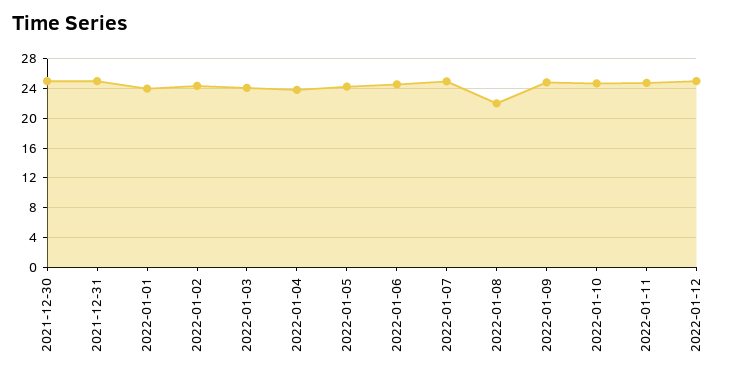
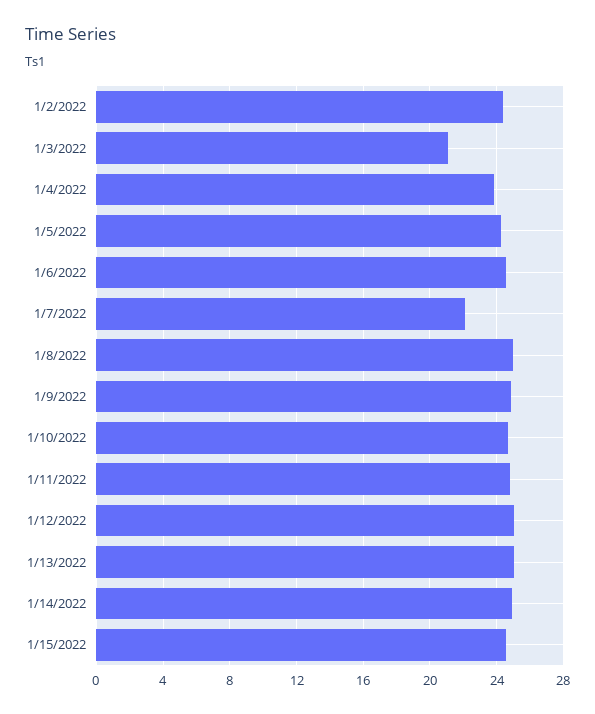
2021-12-30: 25 -> none
2021-12-31: 25 -> none
2022-01-01: 24 -> none
2022-01-03: 24 -> 21
2022-01-07: 25 -> 22
2022-01-08: 22 -> 25
1/13/2022: none -> 25
1/14/2022: none -> 25
1/15/2022: none -> 24.5

